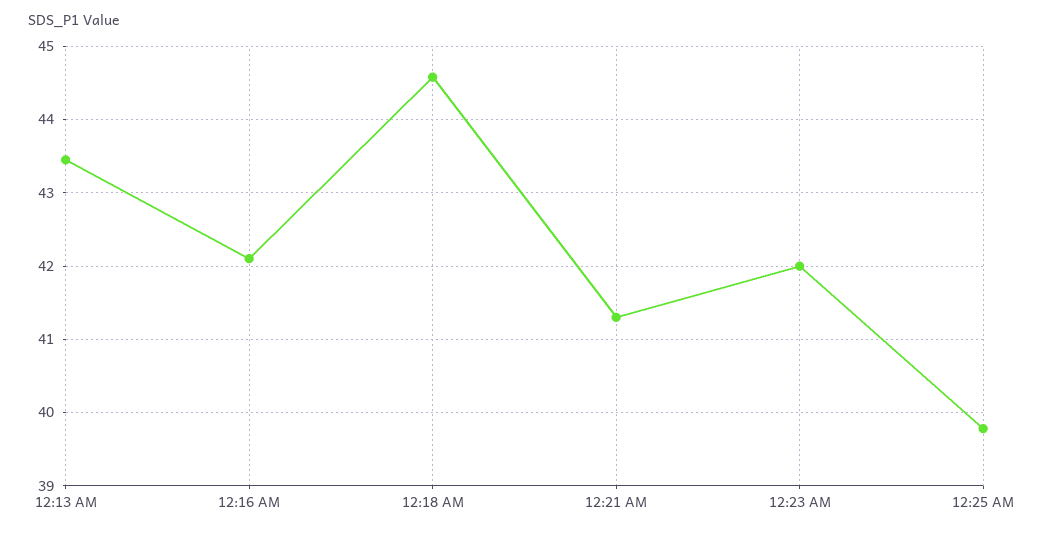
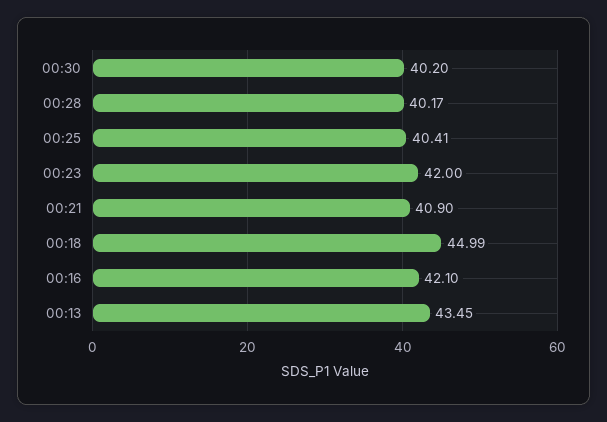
12:18 AM: 44.6 -> 44.99
12:21 AM: 41.3 -> 40.9
12:25 AM: 39.8 -> 40.41
00:30: none -> 40.2
00:28: none -> 40.17

